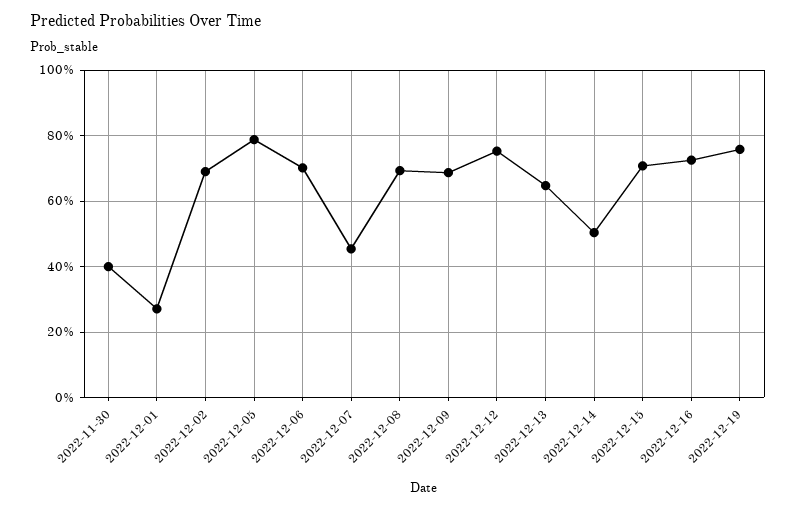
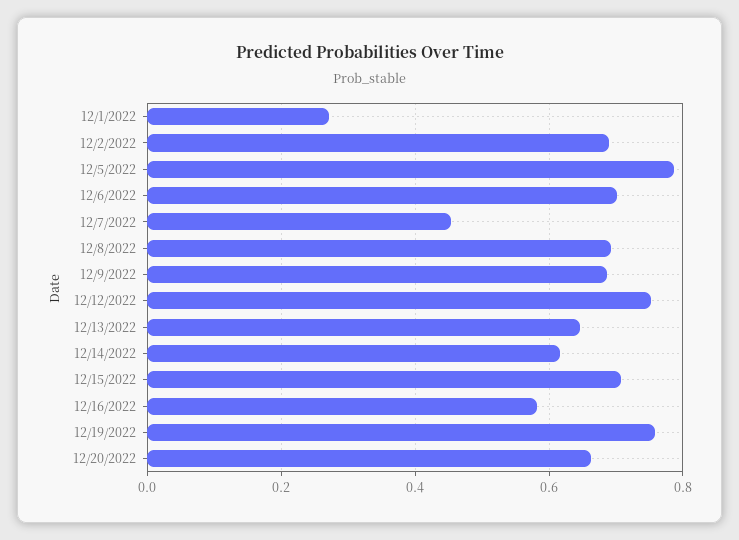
2022-11-30: 0.4 -> none
2022-12-14: 0.5 -> 0.62
2022-12-16: 0.72 -> 0.58
12/20/2022: none -> 0.66

